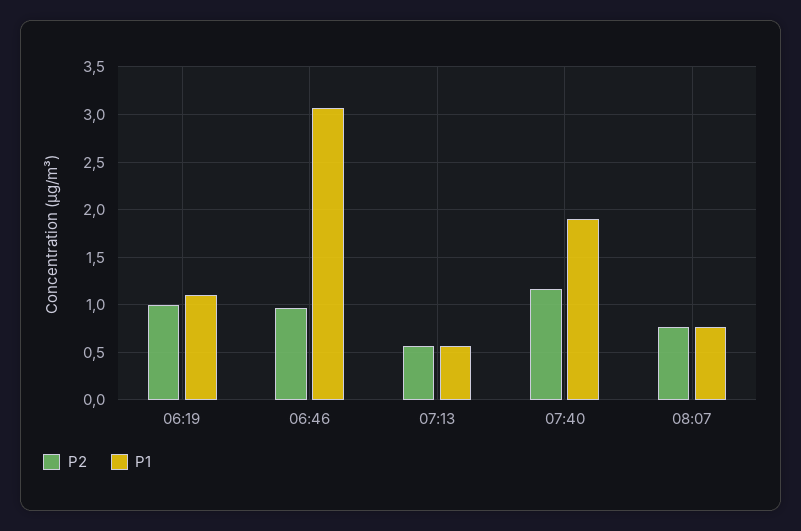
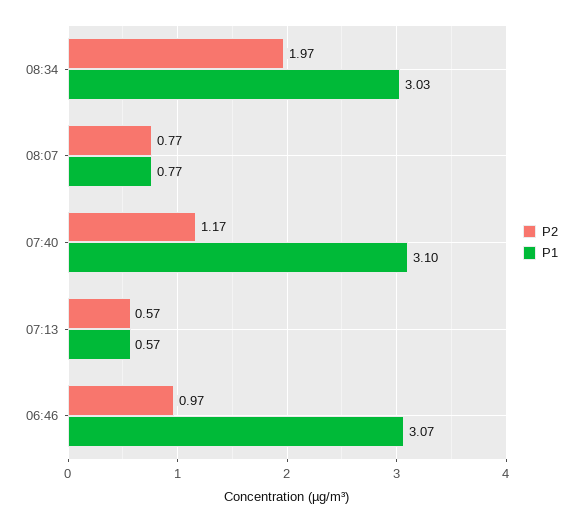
P2, 06:19: 1 -> none
P1, 06:19: 1.1 -> none
P1, 07:40: 1.9 -> 3.1
P2, 08:34: none -> 1.97
P1, 08:34: none -> 3.03

